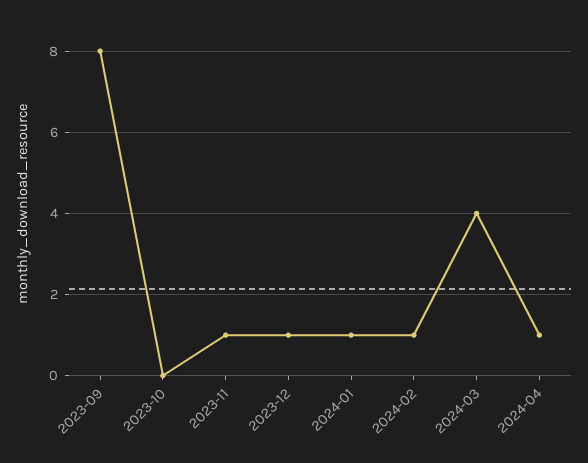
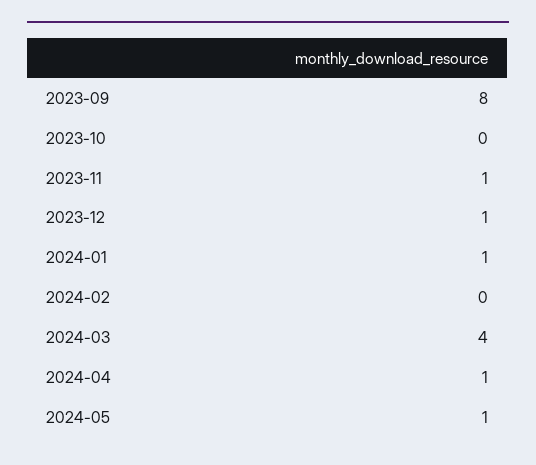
2024-02: 1 -> 0
2024-05: none -> 1

